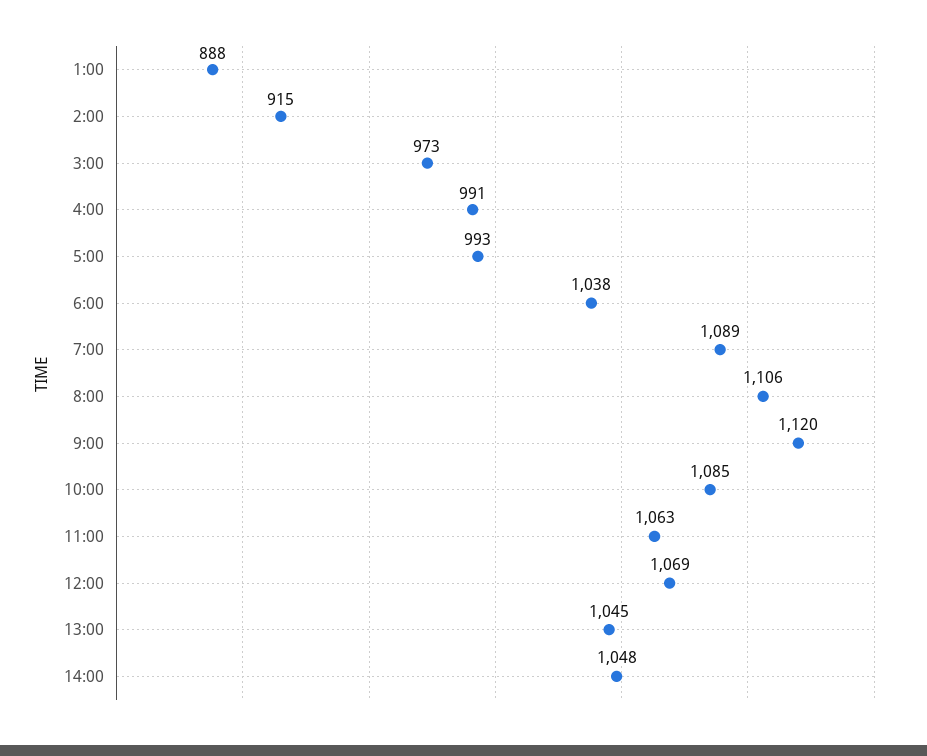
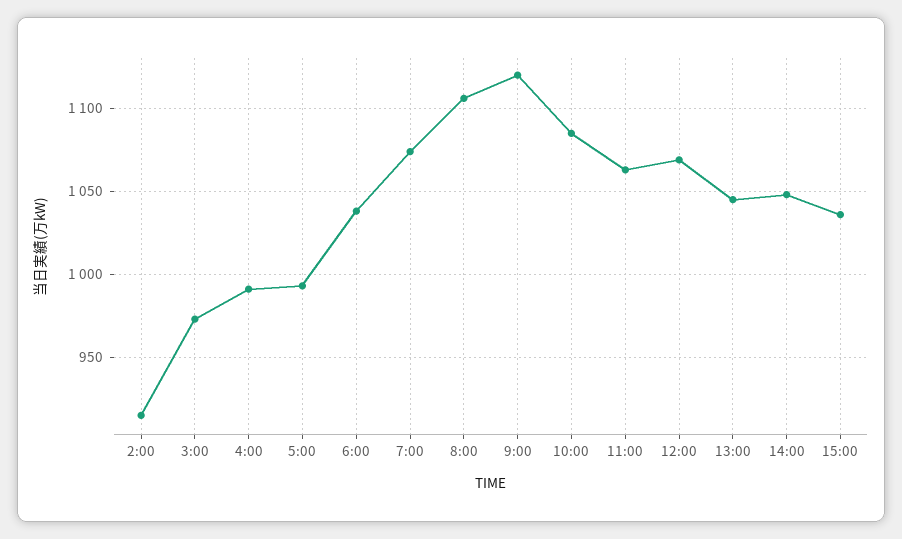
1:00: 888 -> none
7:00: 1089 -> 1075
15:00: none -> 1035

